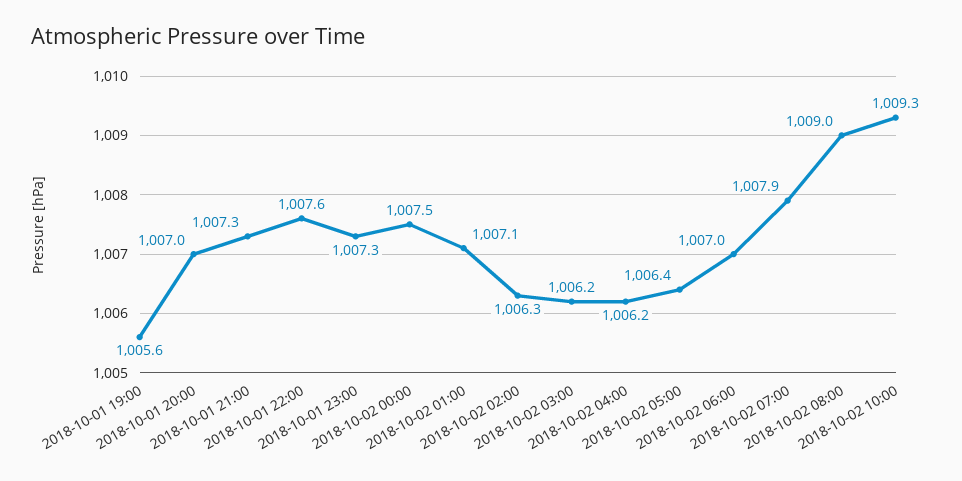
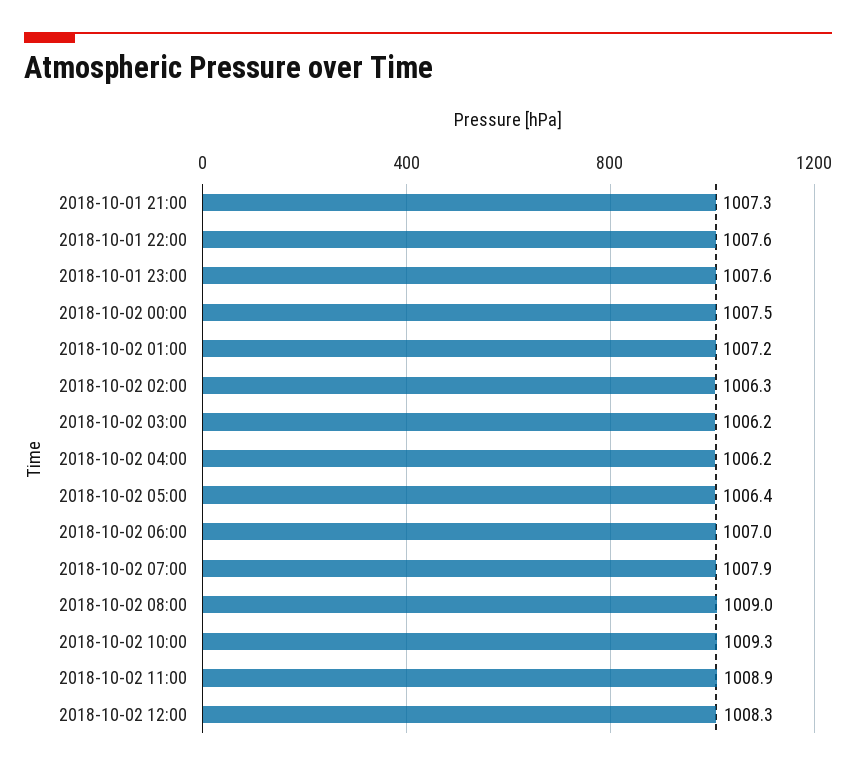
2018-10-01 19:00: 1005.6 -> none
2018-10-01 20:00: 1007 -> none
2018-10-01 23:00: 1007.3 -> 1007.6
2018-10-02 01:00: 1007.1 -> 1007.2
2018-10-02 11:00: none -> 1008.9
2018-10-02 12:00: none -> 1008.3

